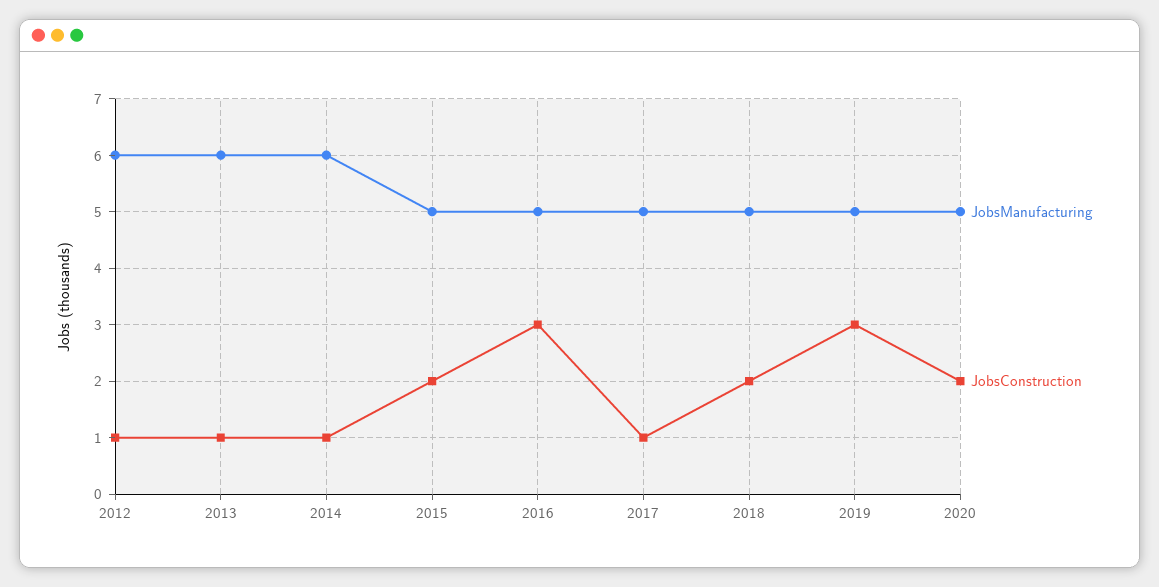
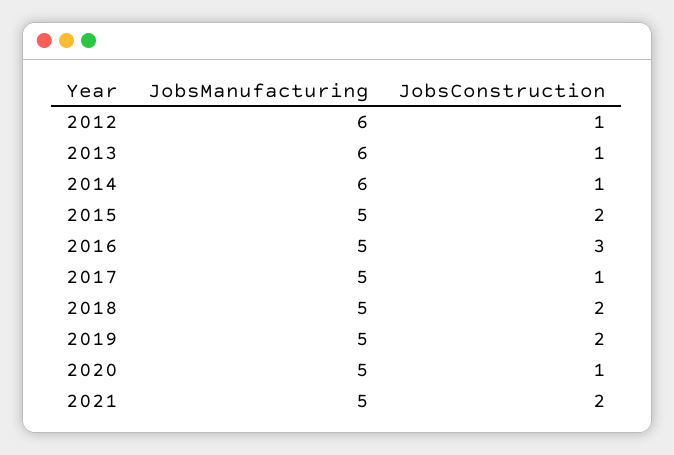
JobsConstruction, 2019: 3 -> 2
JobsConstruction, 2020: 2 -> 1
JobsManufacturing, 2021: none -> 5
JobsConstruction, 2021: none -> 2

